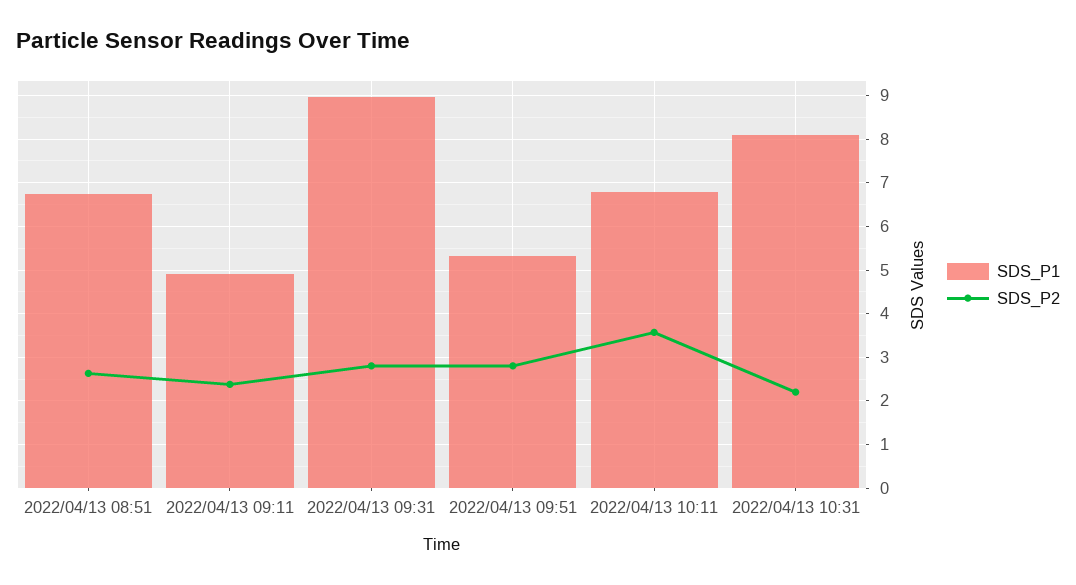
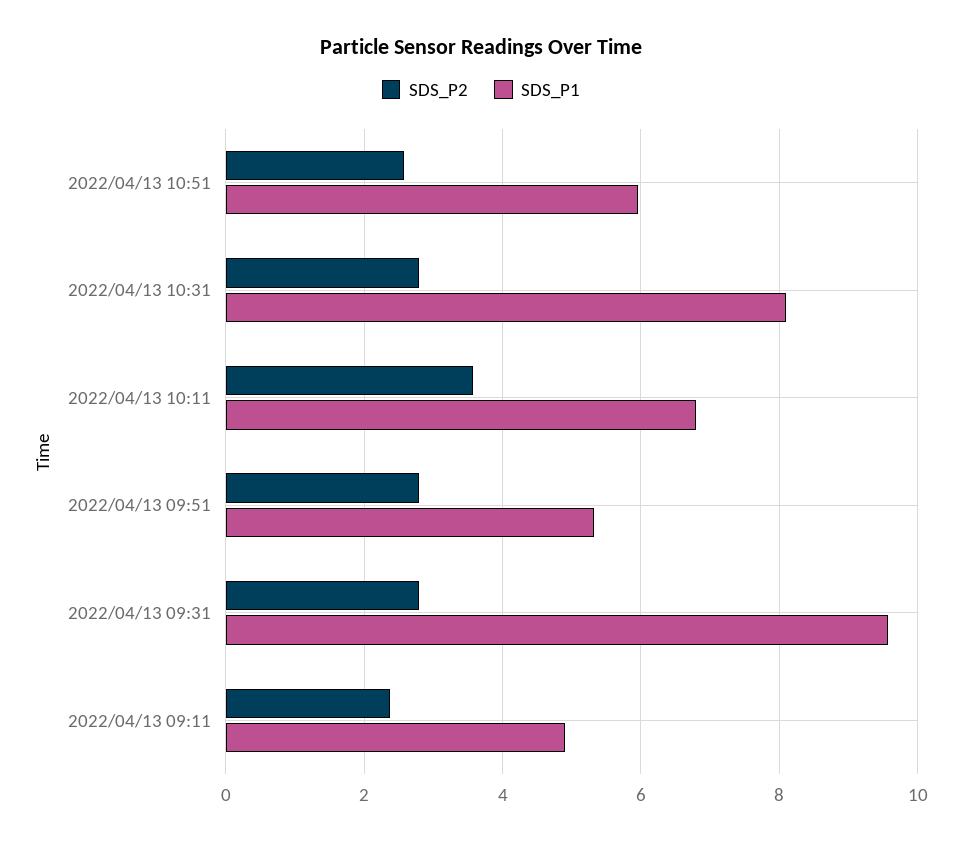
SDS_P1, 2022/04/13 08:51: 6.8 -> none
SDS_P2, 2022/04/13 08:51: 2.6 -> none
SDS_P1, 2022/04/13 09:31: 9 -> 9.6
SDS_P2, 2022/04/13 10:31: 2.2 -> 2.8
SDS_P2, 2022/04/13 10:51: none -> 2.6
SDS_P1, 2022/04/13 10:51: none -> 6

